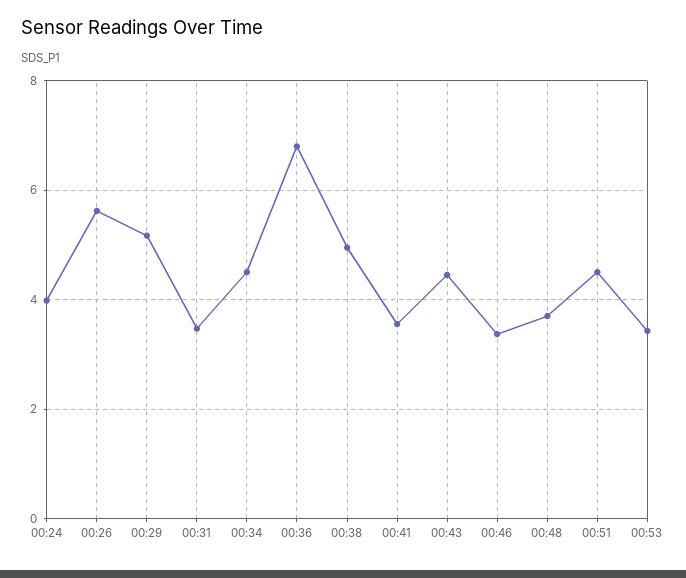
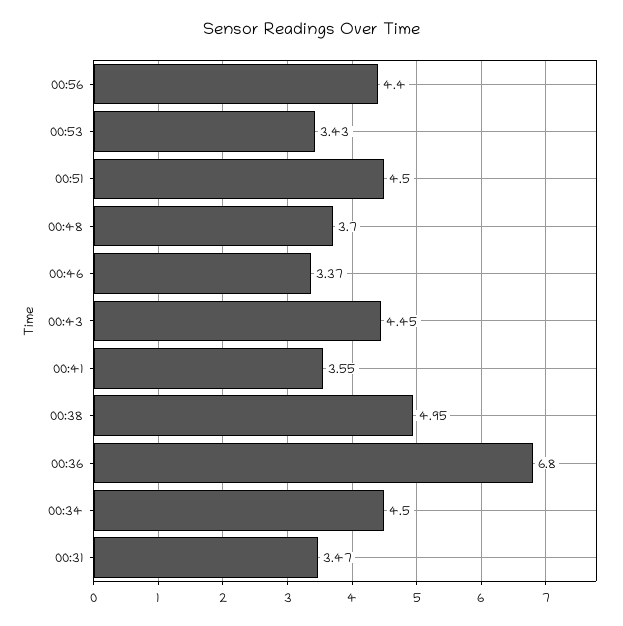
00:24: 4 -> none
00:26: 5.6 -> none
00:29: 5.2 -> none
00:56: none -> 4.4

